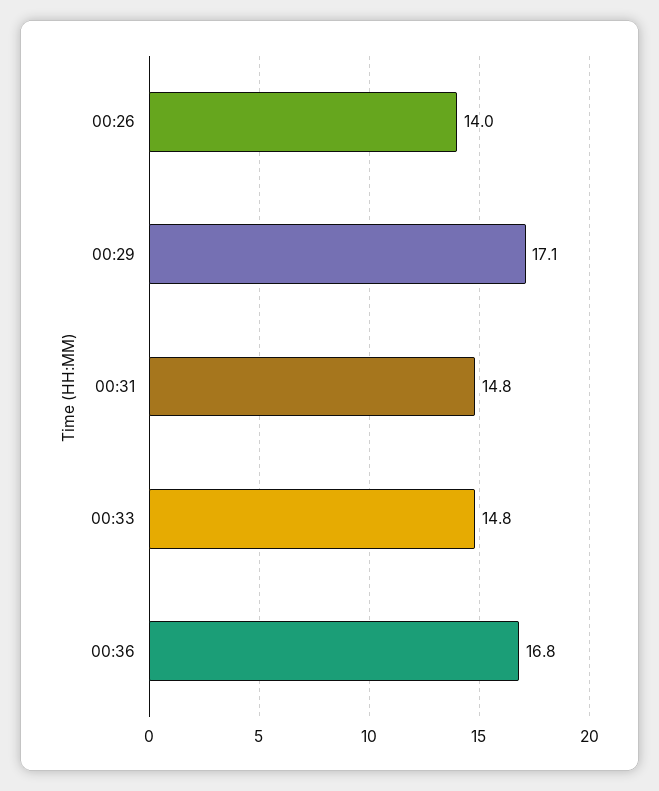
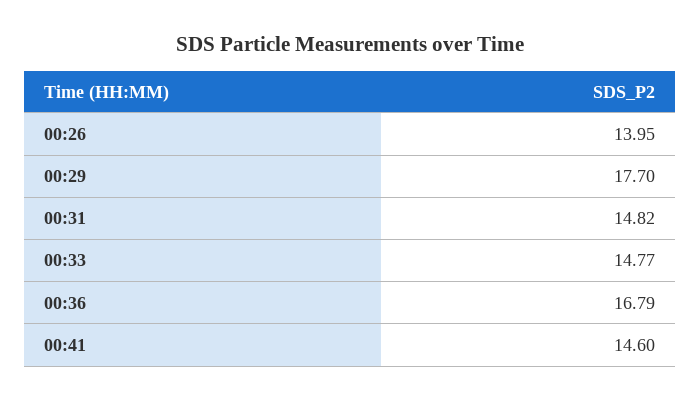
00:29: 17.1 -> 17.7
00:41: none -> 14.6

